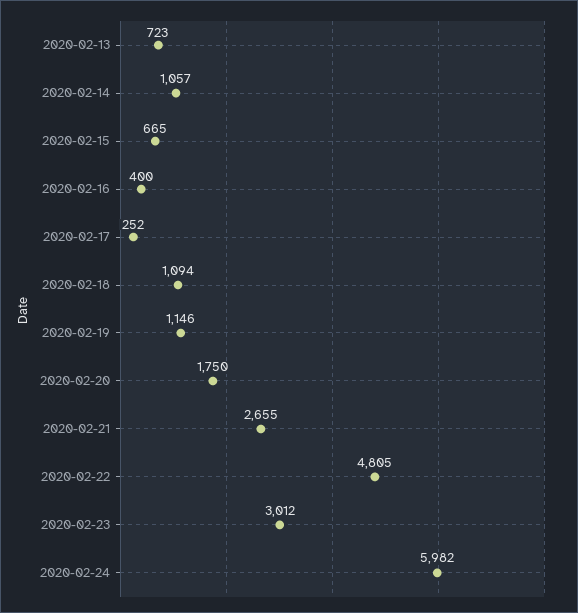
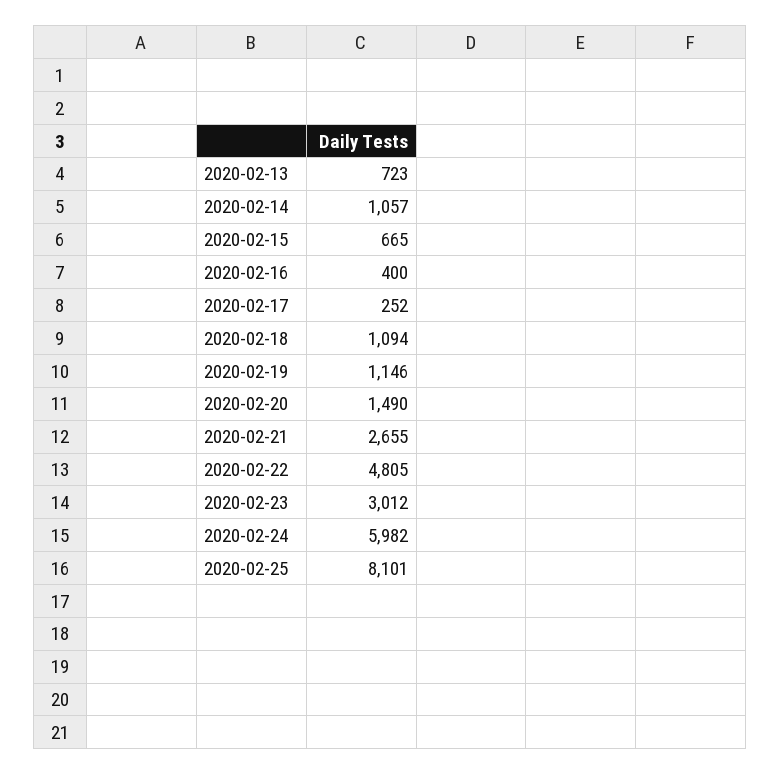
2020-02-20: 1750 -> 1490
2020-02-25: none -> 8101

